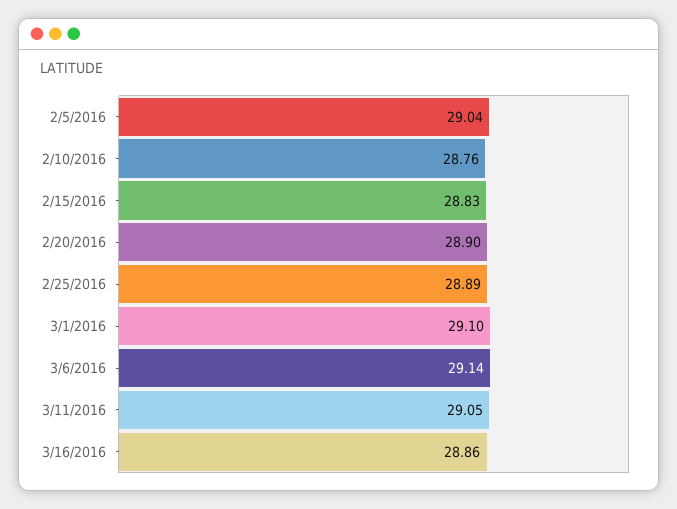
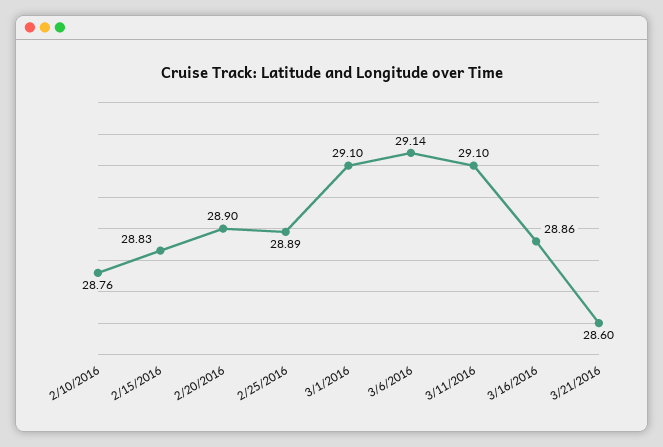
2/5/2016: 29.04 -> none
3/11/2016: 29.05 -> 29.1
3/21/2016: none -> 28.6

